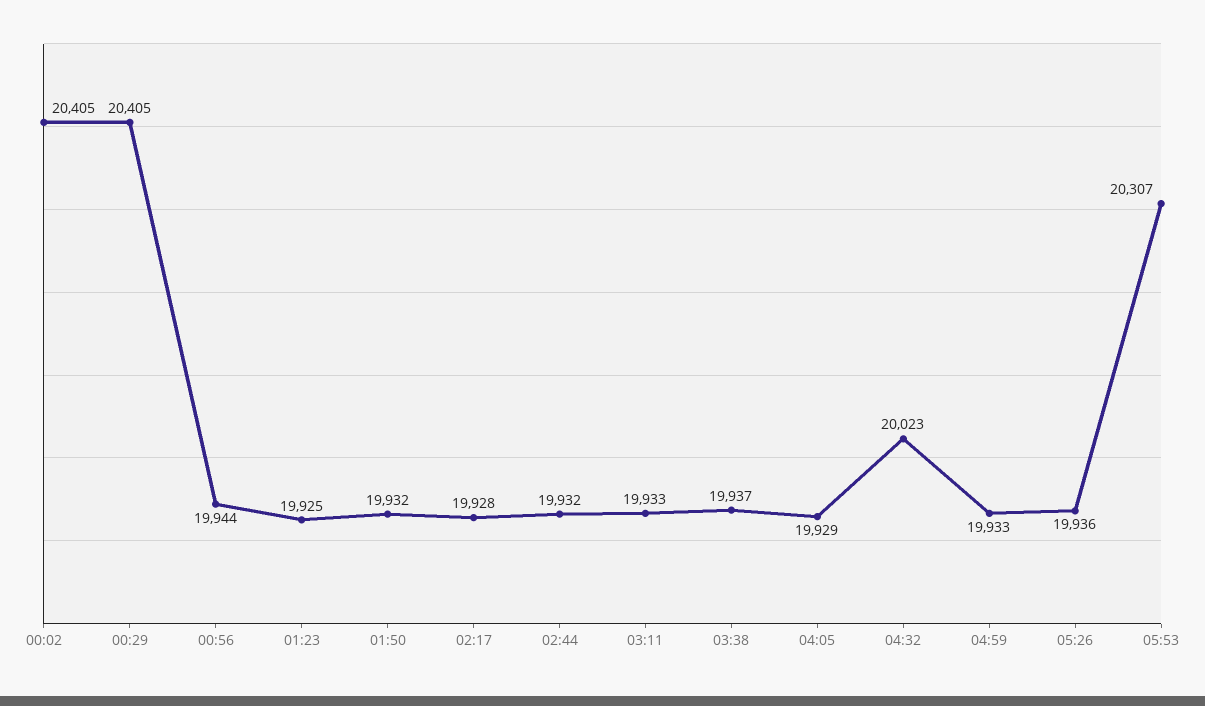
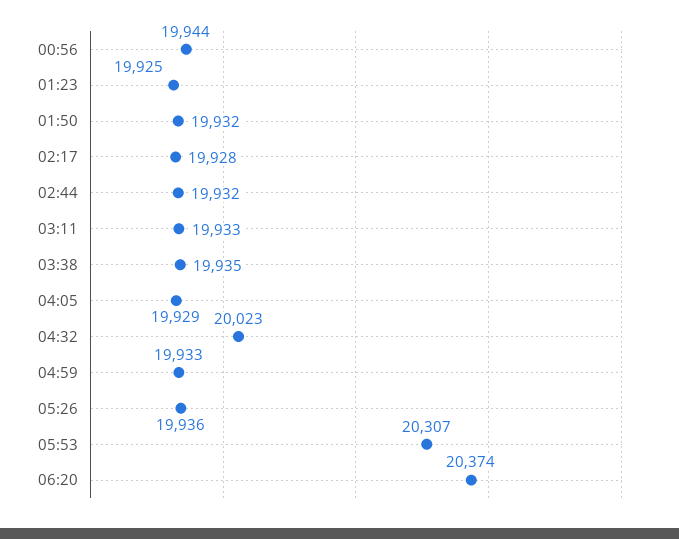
00:02: 20405 -> none
00:29: 20405 -> none
03:38: 19937 -> 19935
06:20: none -> 20374

